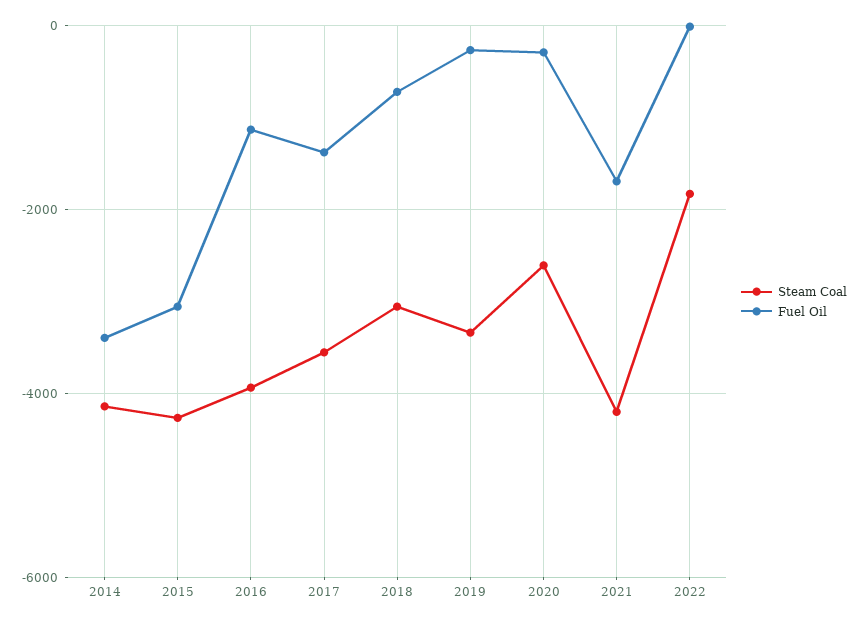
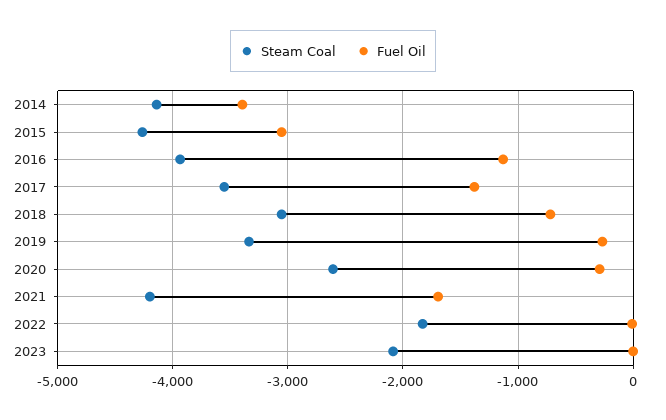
Steam Coal, 2023: none -> -2100
Fuel Oil, 2023: none -> 0

